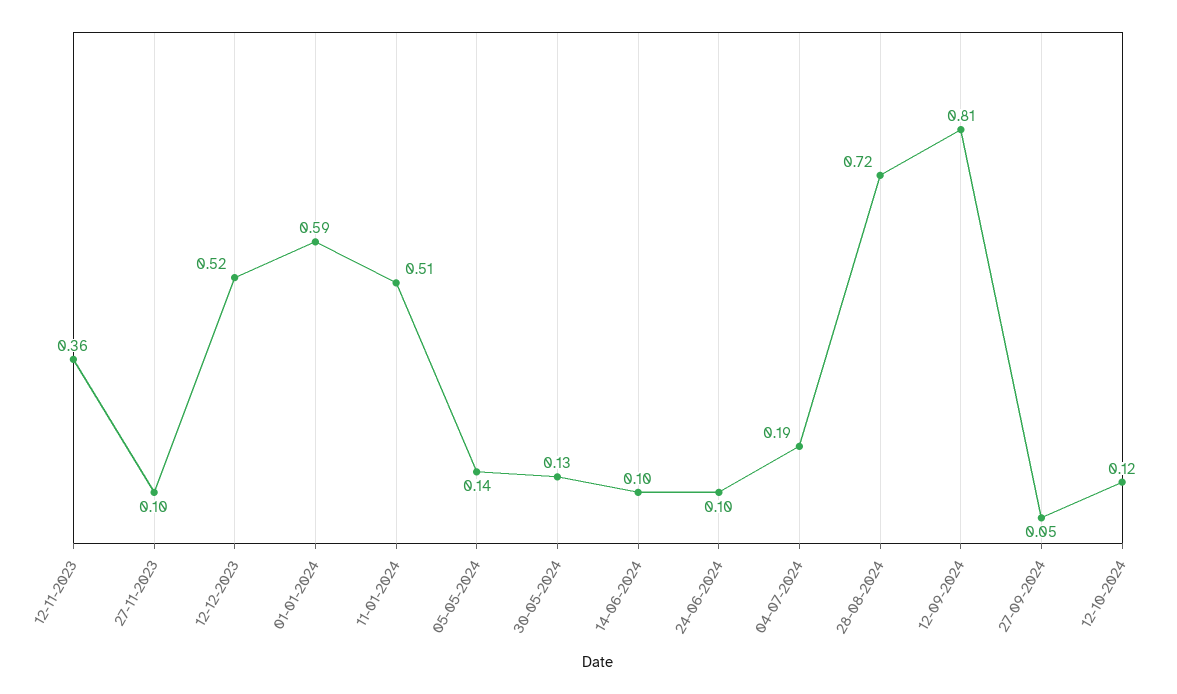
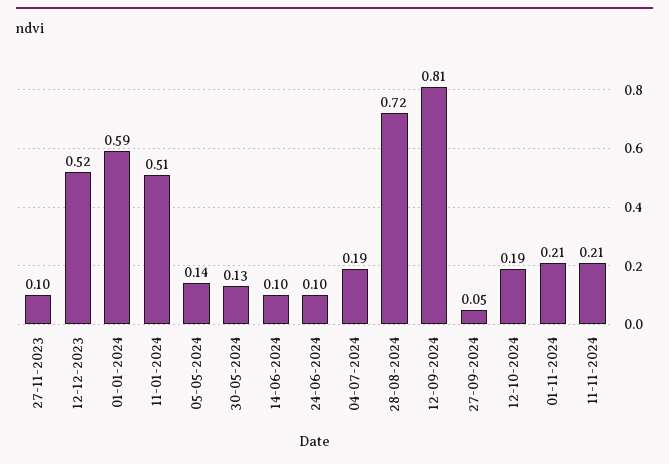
12-11-2023: 0.36 -> none
12-10-2024: 0.12 -> 0.19
01-11-2024: none -> 0.21
11-11-2024: none -> 0.21

